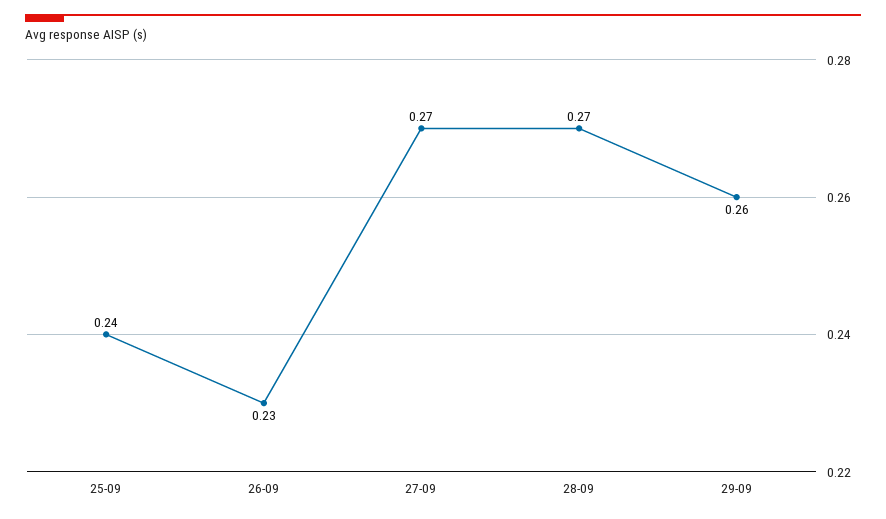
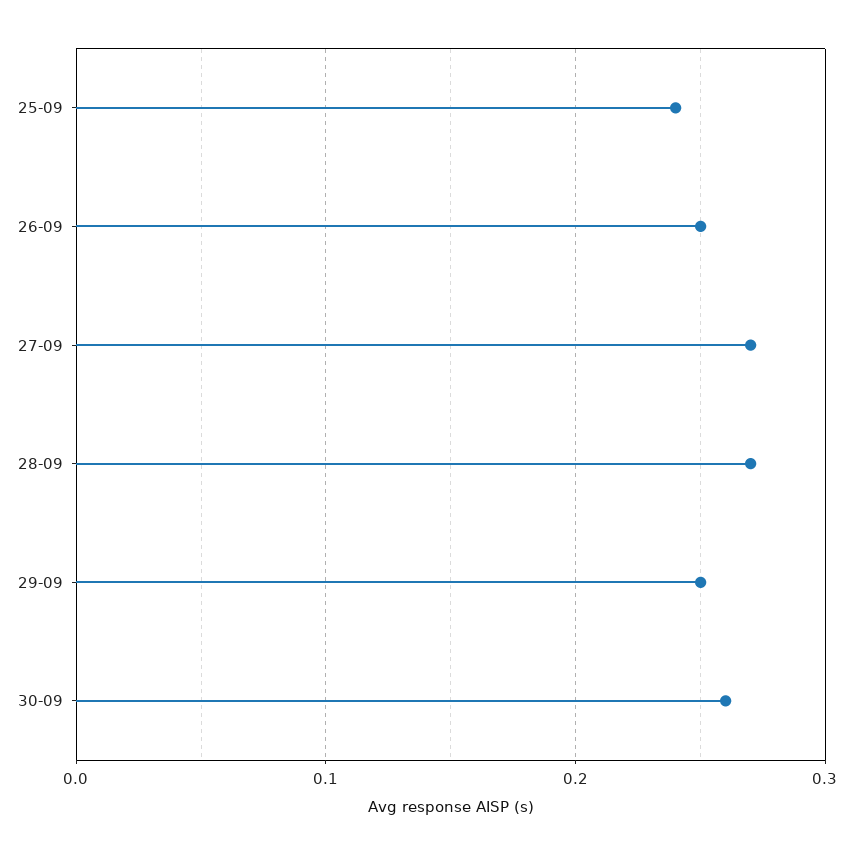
26-09: 0.23 -> 0.25
29-09: 0.26 -> 0.25
30-09: none -> 0.26

